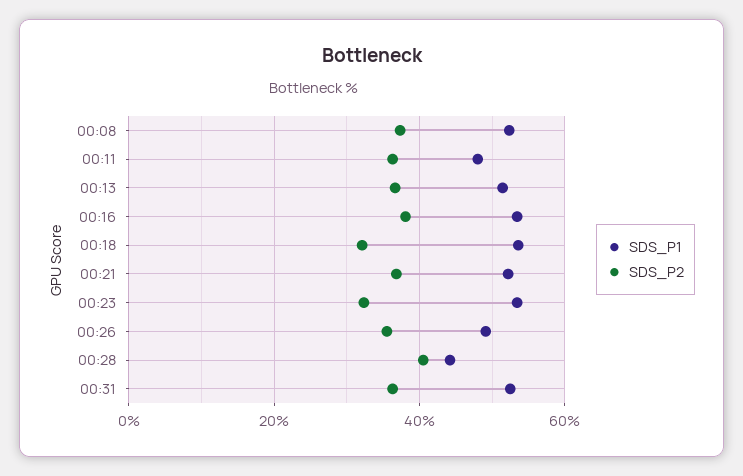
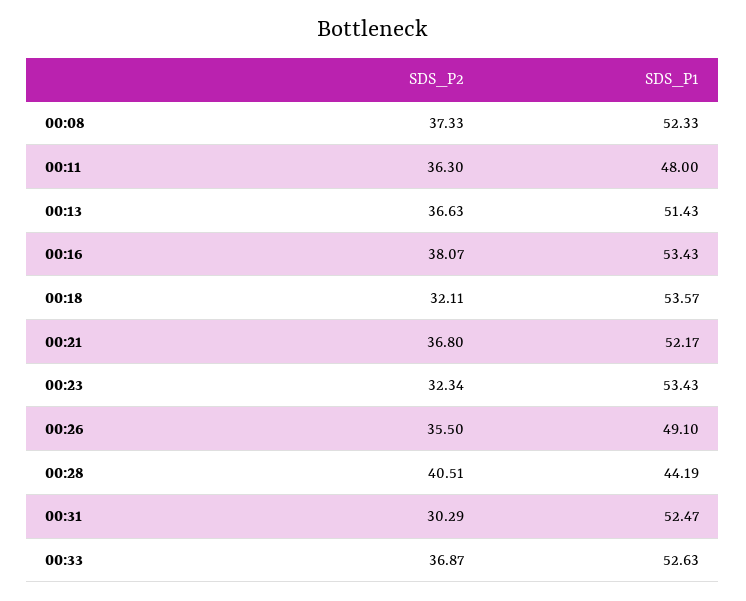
SDS_P2, 00:31: 36 -> 30.29
SDS_P2, 00:33: none -> 36.87
SDS_P1, 00:33: none -> 52.63

